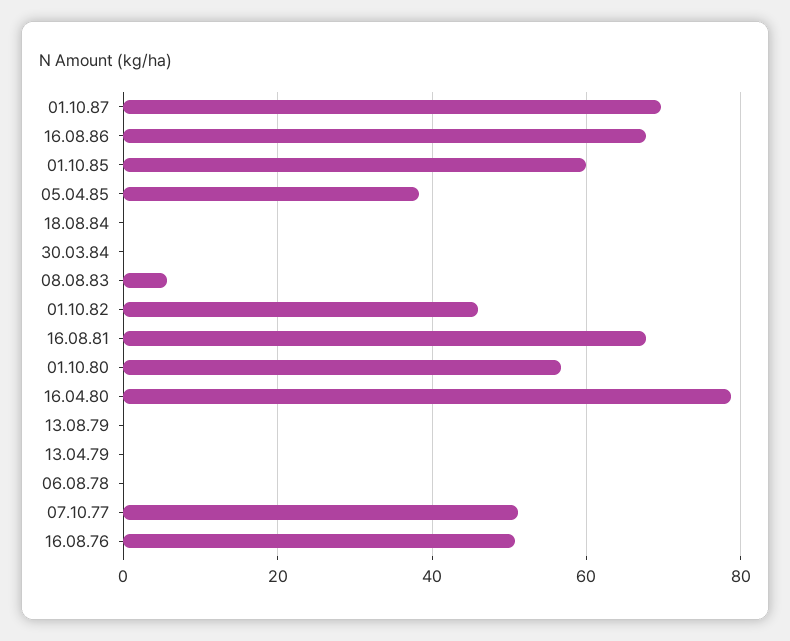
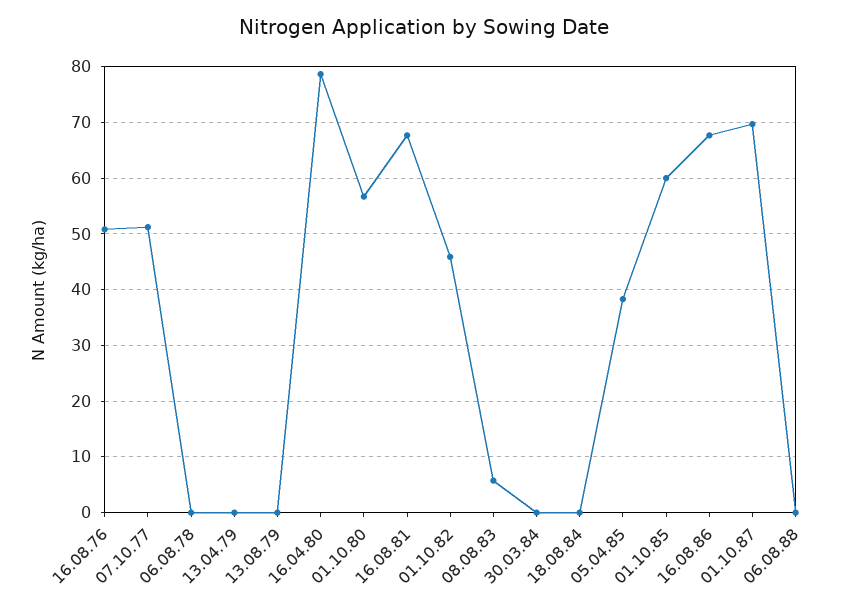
06.08.88: none -> 0

